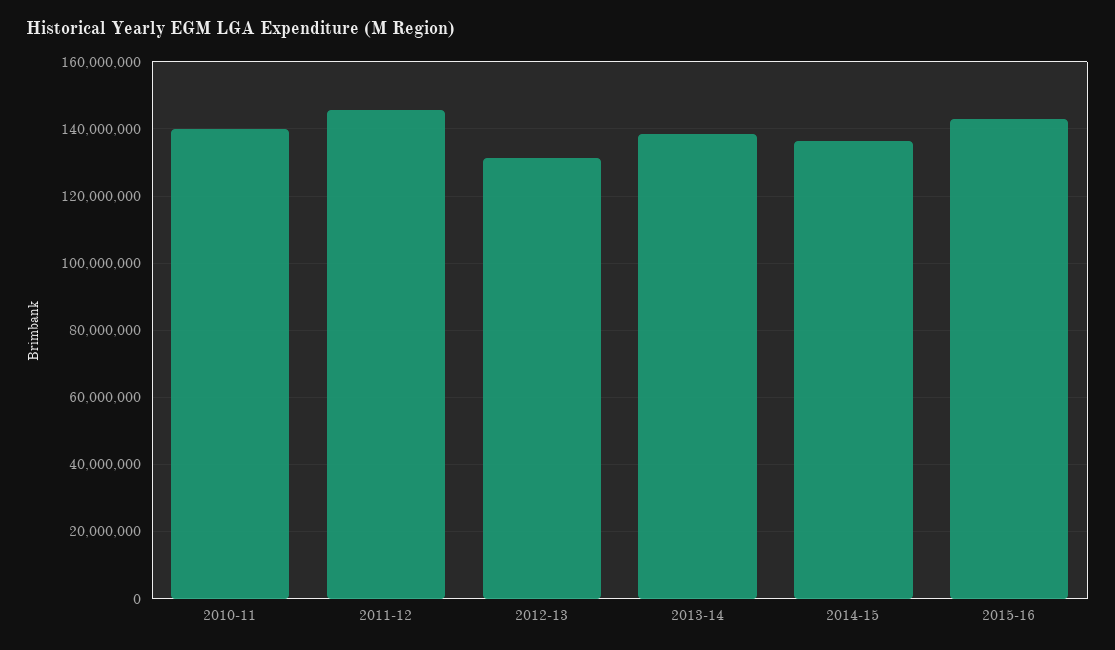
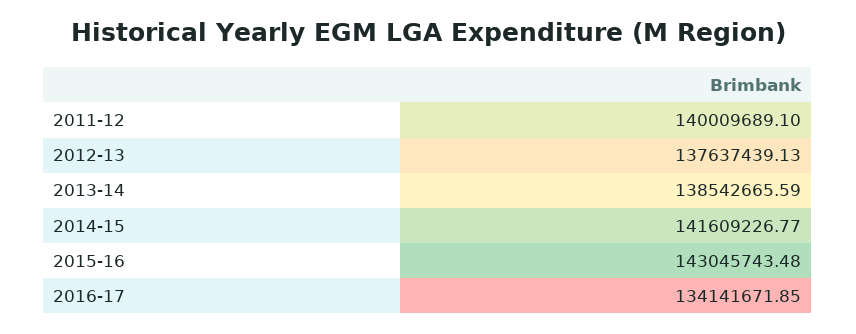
2010-11: 140000000 -> none
2011-12: 146000000 -> 140009689.1
2012-13: 132000000 -> 137637439.13
2014-15: 136000000 -> 141609226.77
2016-17: none -> 134141671.85

